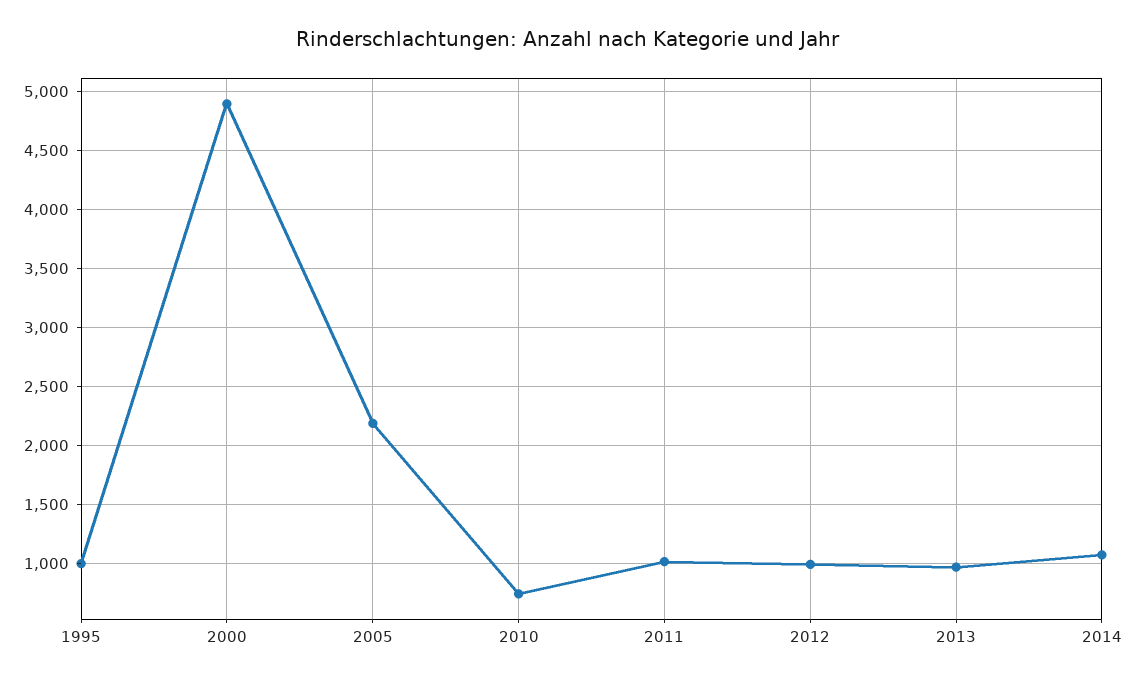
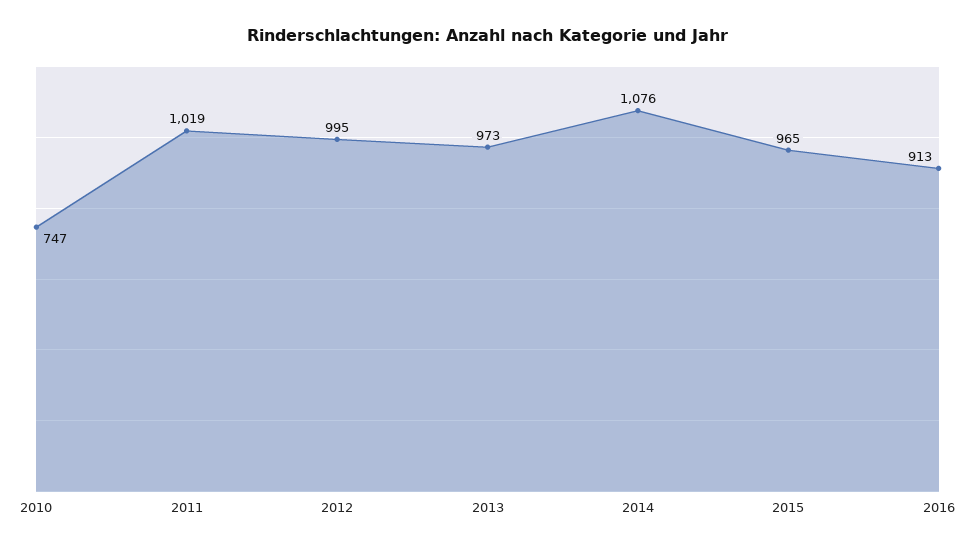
1995: 1000 -> none
2000: 4900 -> none
2005: 2200 -> none
2015: none -> 965
2016: none -> 913

